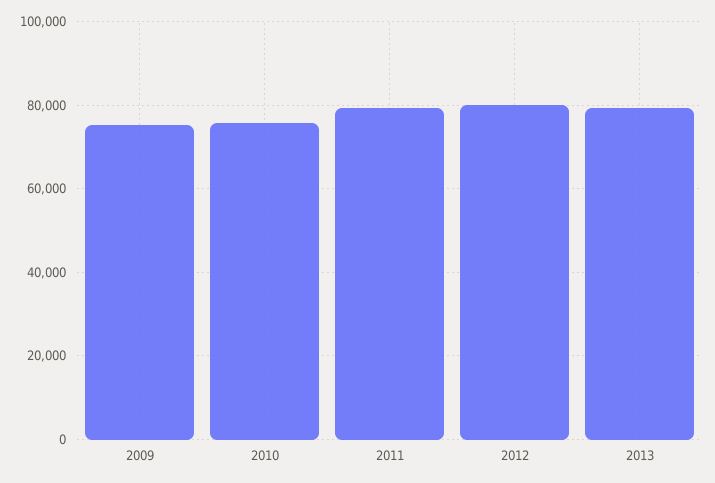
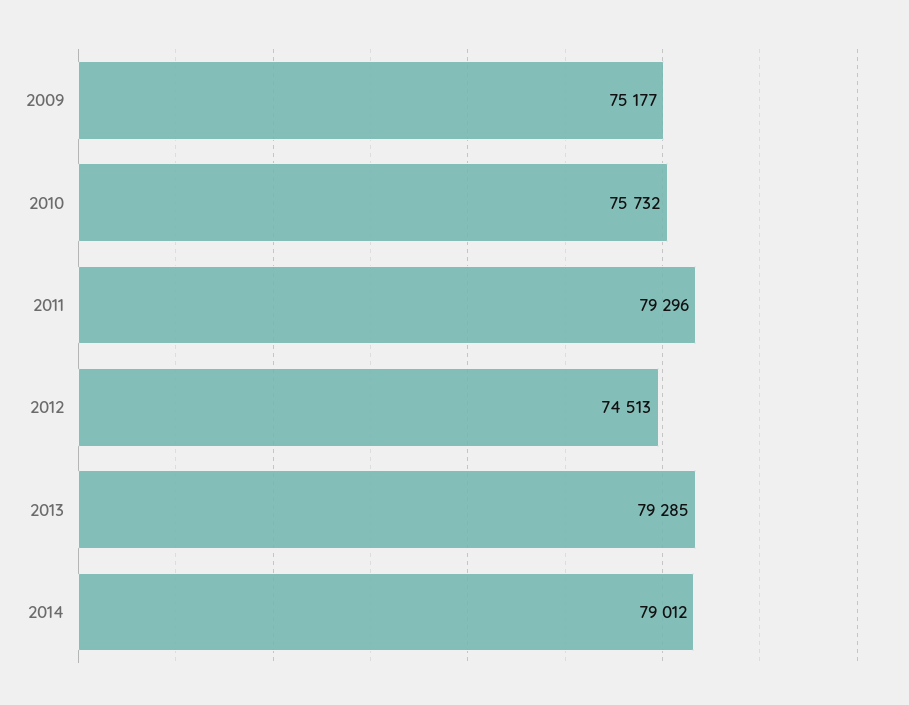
2012: 80000 -> 74513
2014: none -> 79012

